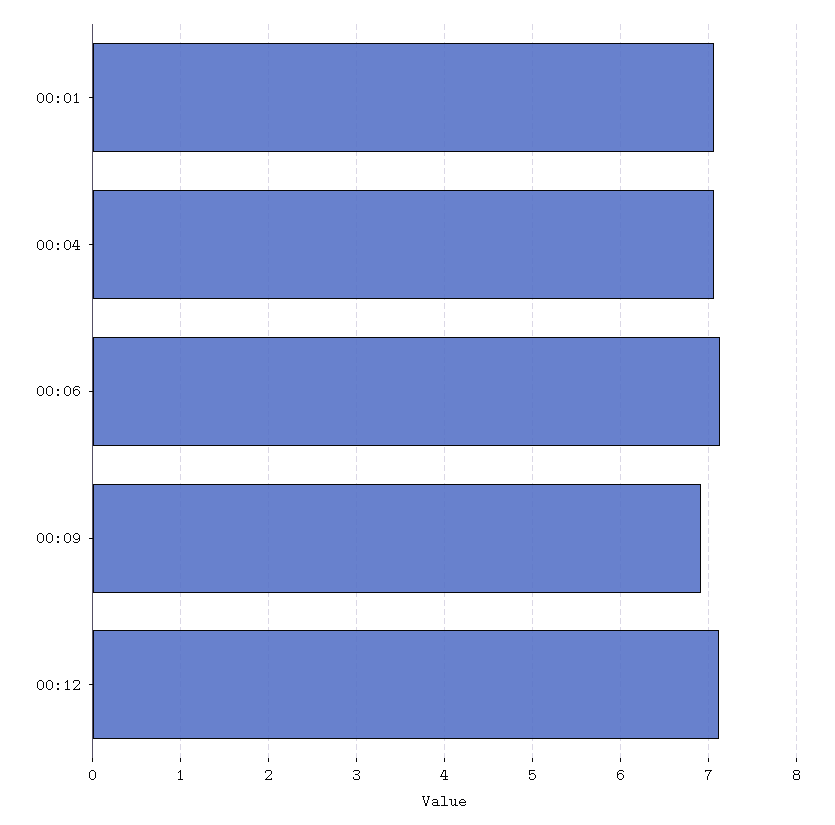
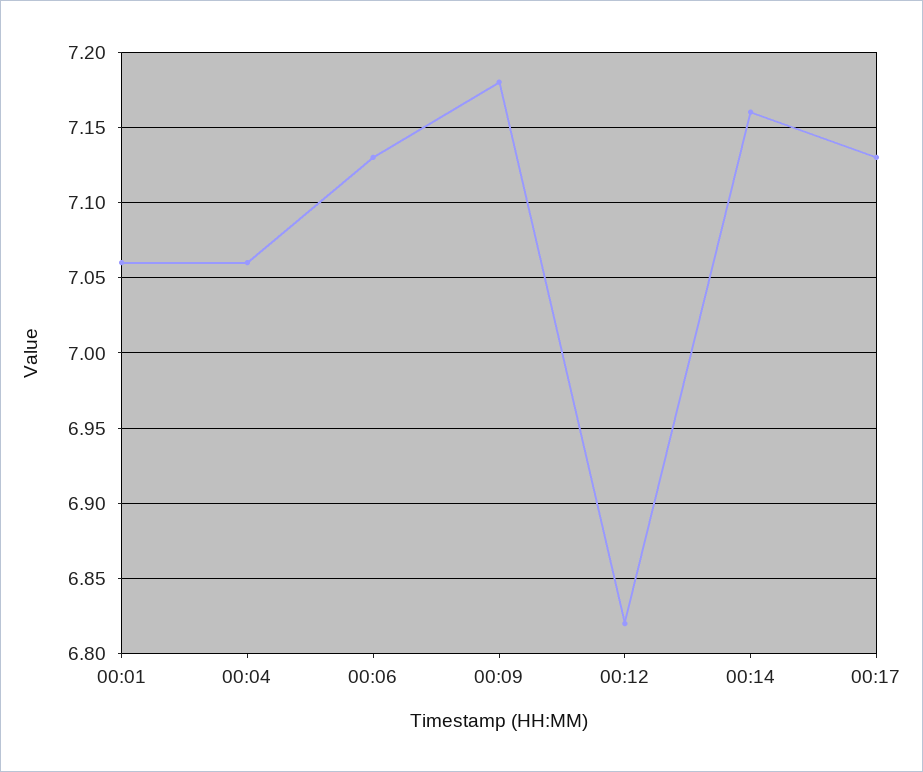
00:09: 6.9 -> 7.18
00:12: 7.1 -> 6.82
00:14: none -> 7.16
00:17: none -> 7.13

